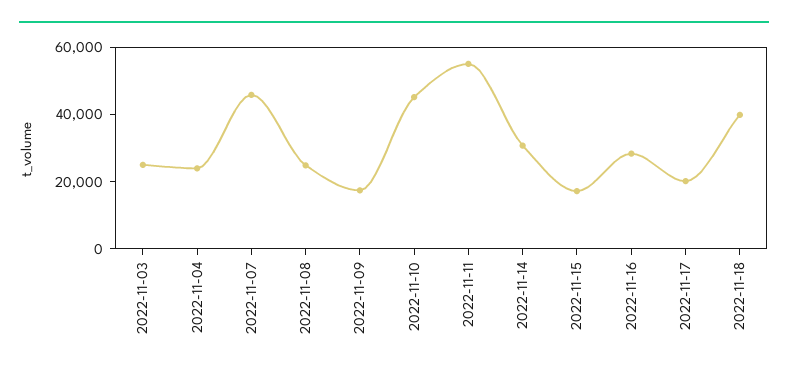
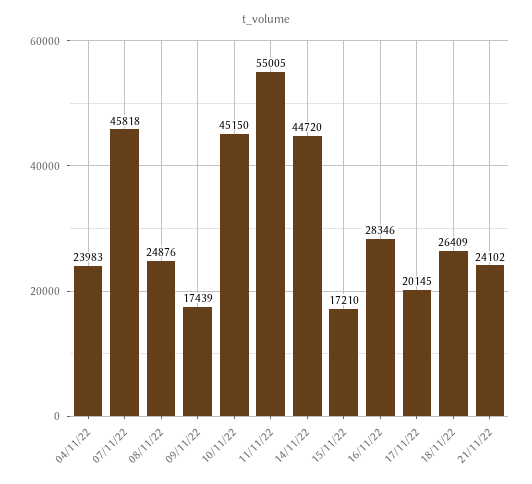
2022-11-03: 25000 -> none
2022-11-14: 30000 -> 44720
2022-11-18: 40000 -> 26409
21/11/22: none -> 24102

